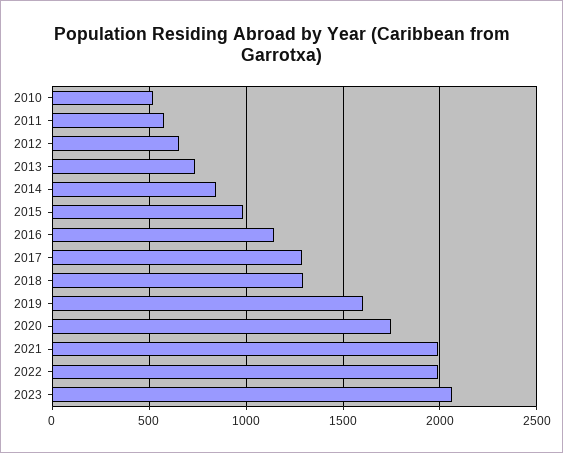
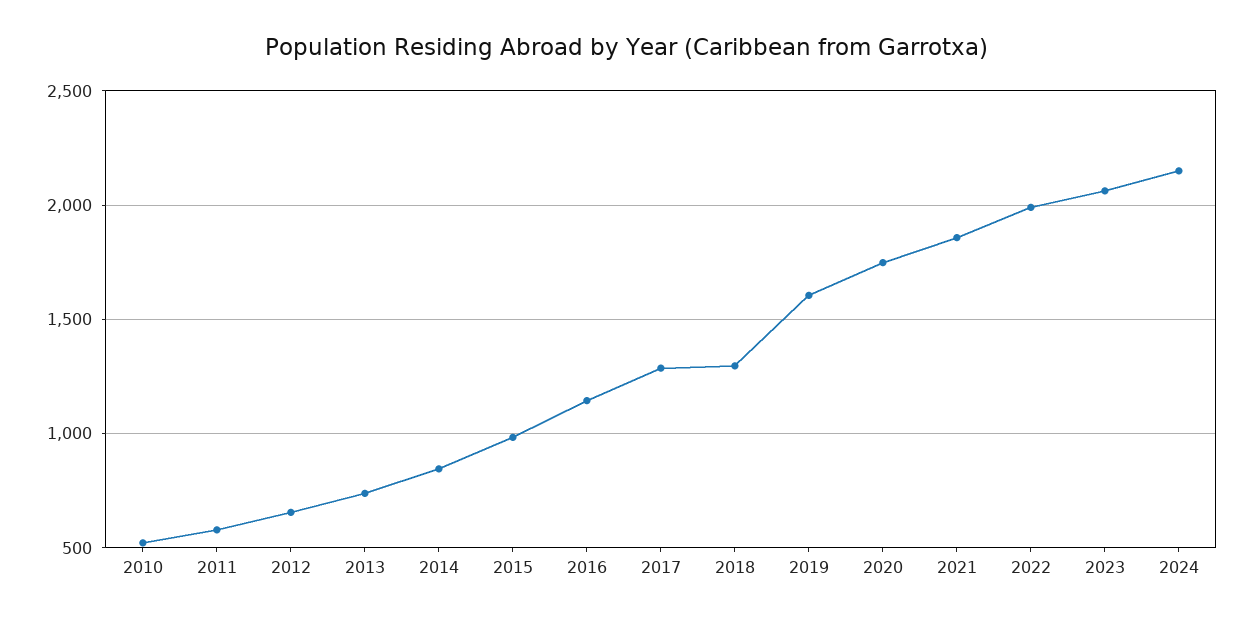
2021: 2000 -> 1850
2024: none -> 2150

